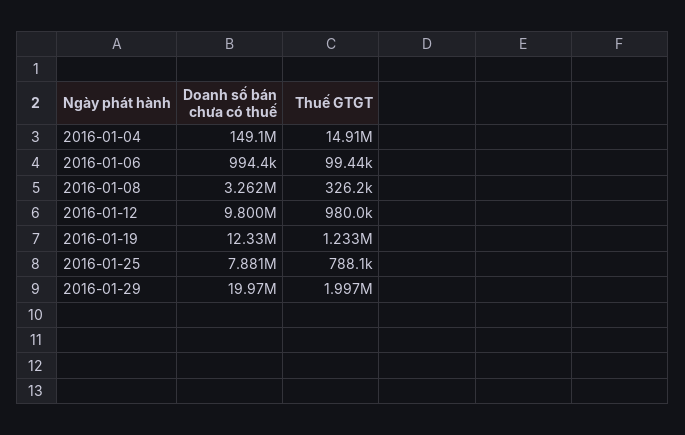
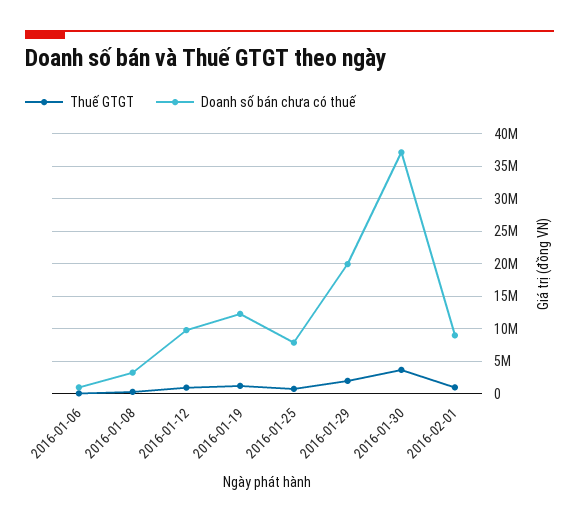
Doanh số bán chưa có thuế, 2016-01-04: 149100000 -> none
Thuế GTGT, 2016-01-04: 14910000 -> none
Thuế GTGT, 2016-01-30: none -> 4000000
Doanh số bán chưa có thuế, 2016-01-30: none -> 37000000
Thuế GTGT, 2016-02-01: none -> 1000000
Doanh số bán chưa có thuế, 2016-02-01: none -> 9000000

